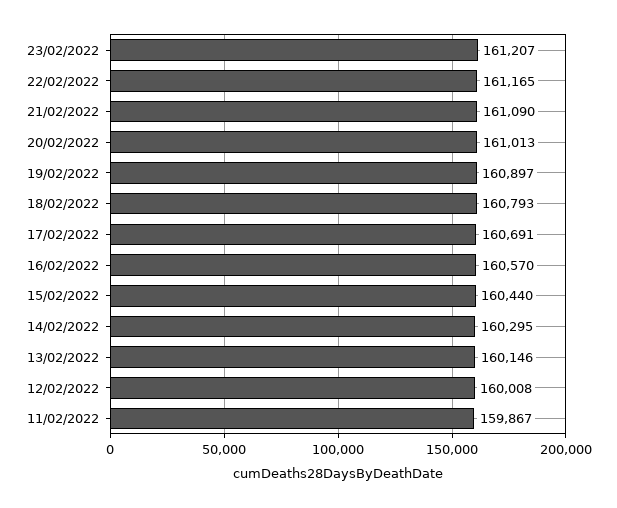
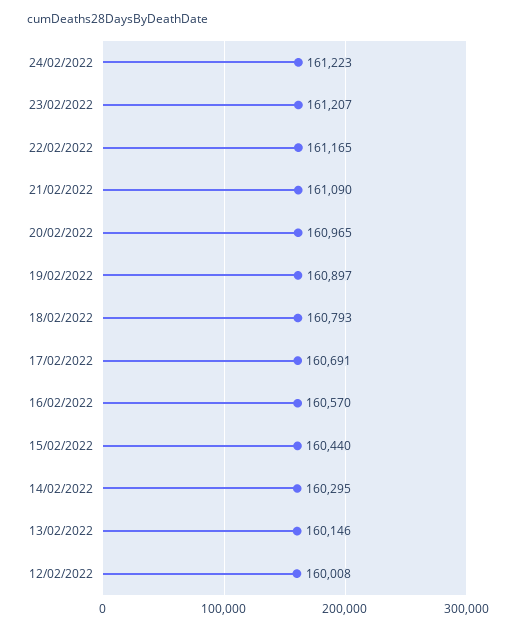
20/02/2022: 161013 -> 160965
11/02/2022: 159867 -> none
24/02/2022: none -> 161223

